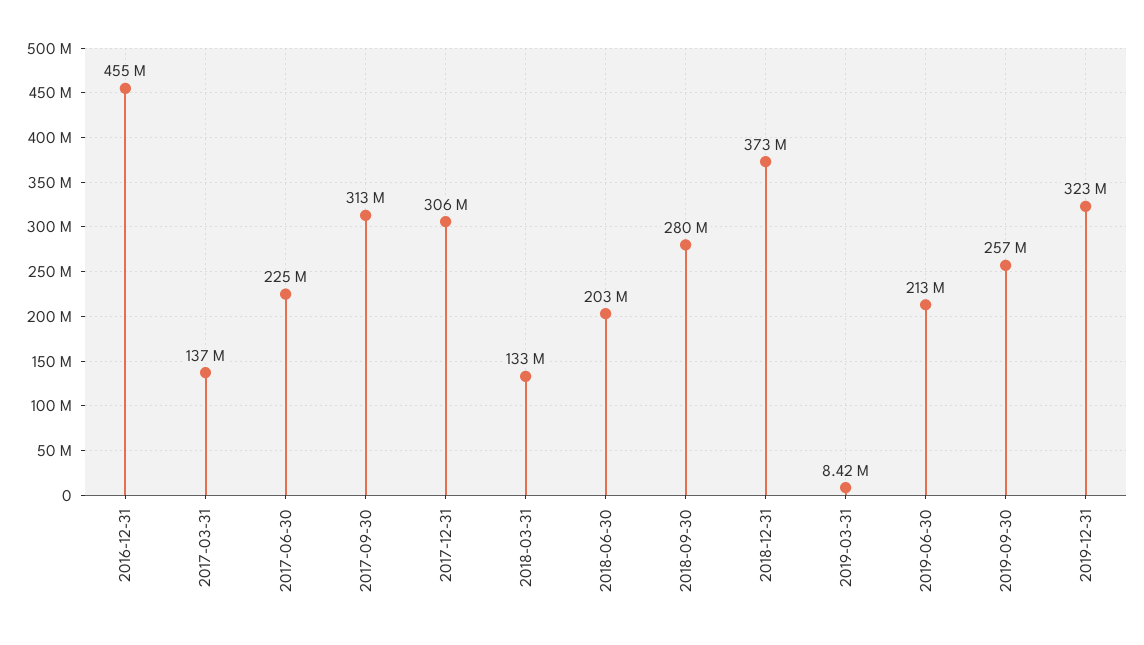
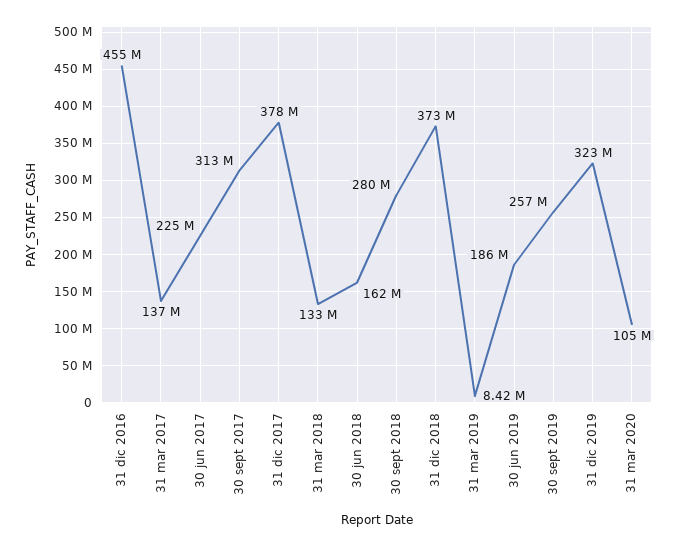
2017-12-31: 306000000 -> 378000000
2018-06-30: 203000000 -> 162000000
2019-06-30: 213000000 -> 186000000
31 mar 2020: none -> 105000000

